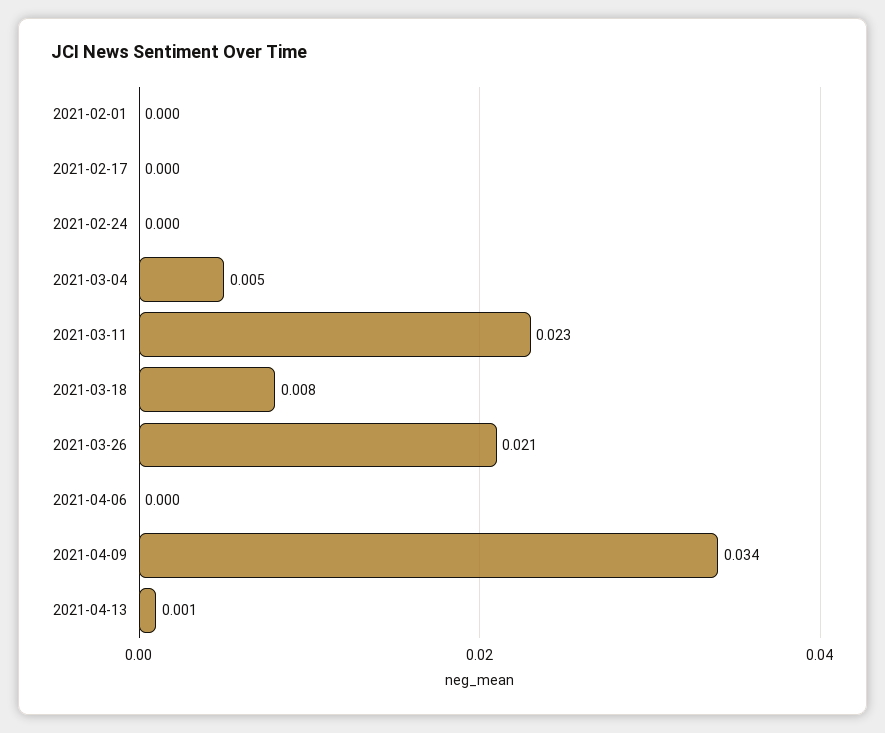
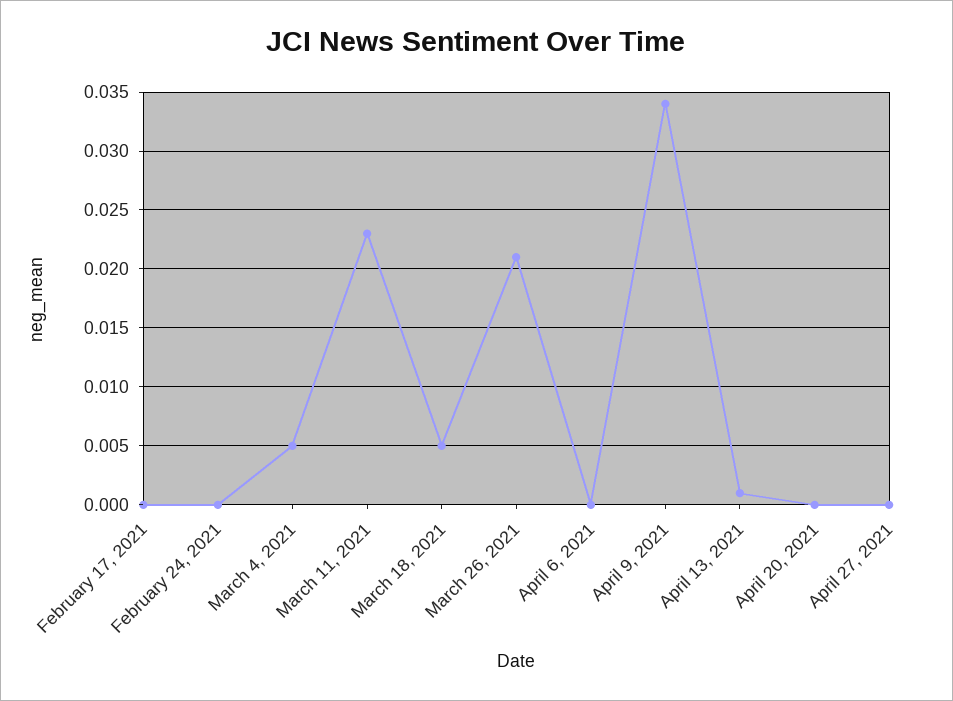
2021-02-01: 0 -> none
2021-03-18: 0.008 -> 0.005
April 20, 2021: none -> 0
April 27, 2021: none -> 0

